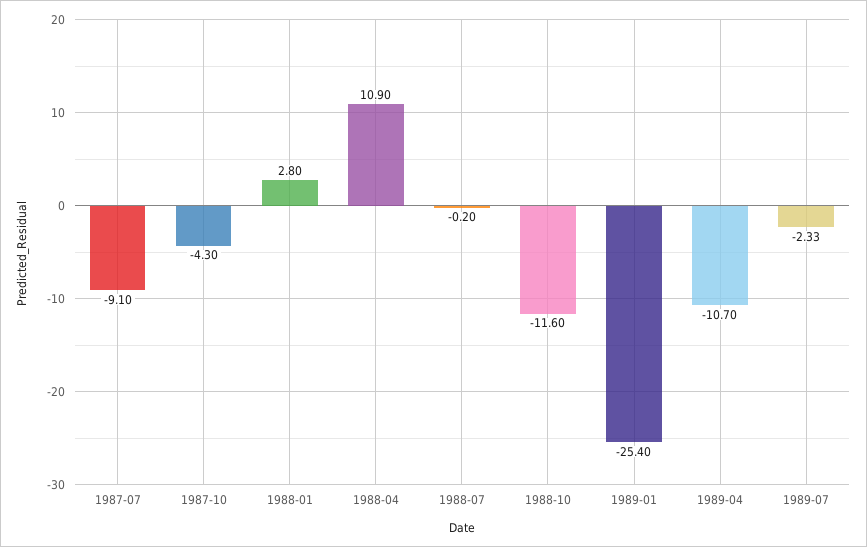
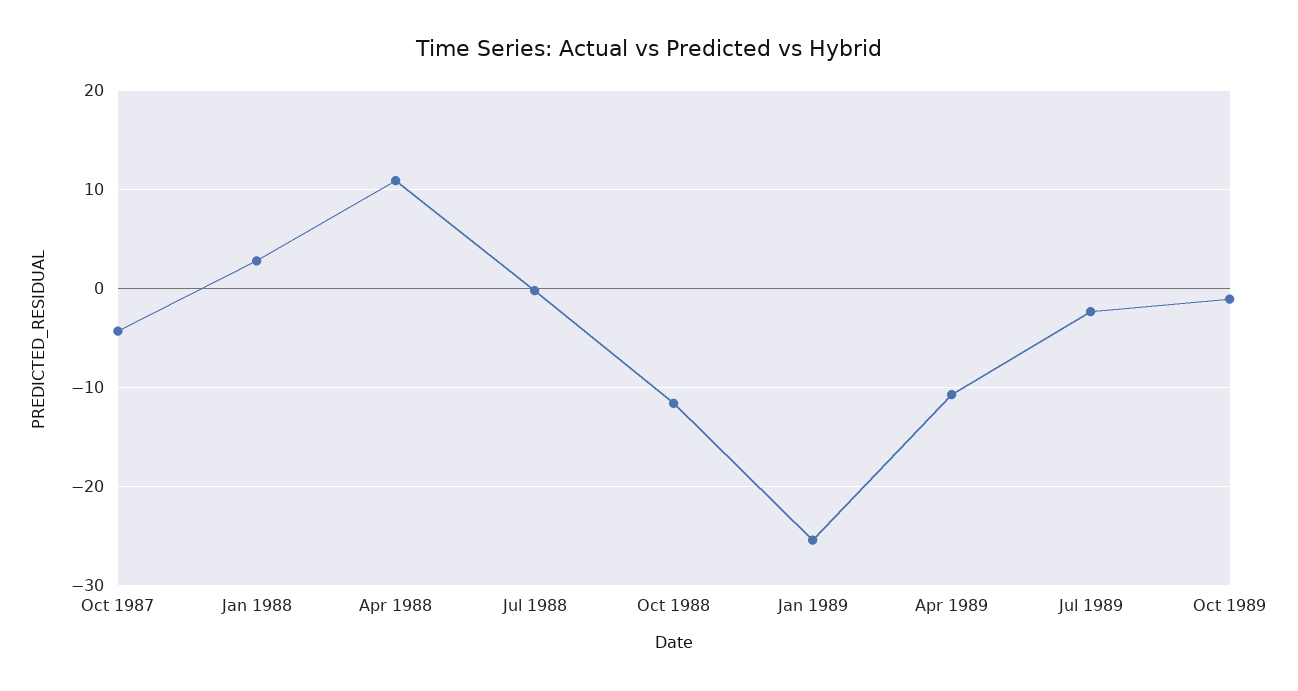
1987-07: -9.1 -> none
Oct 1989: none -> -1

